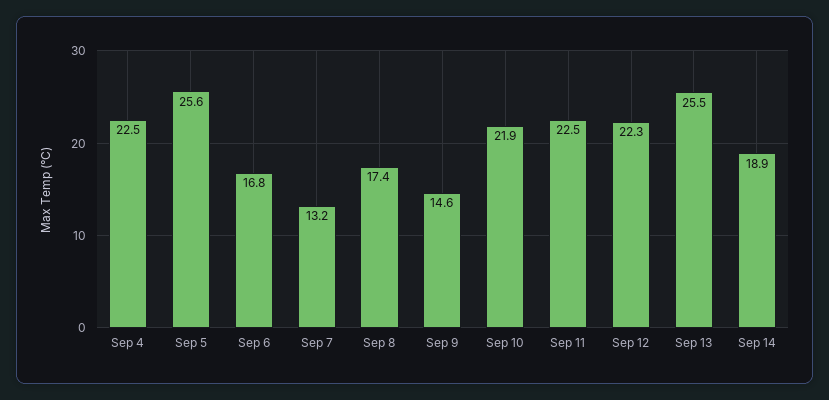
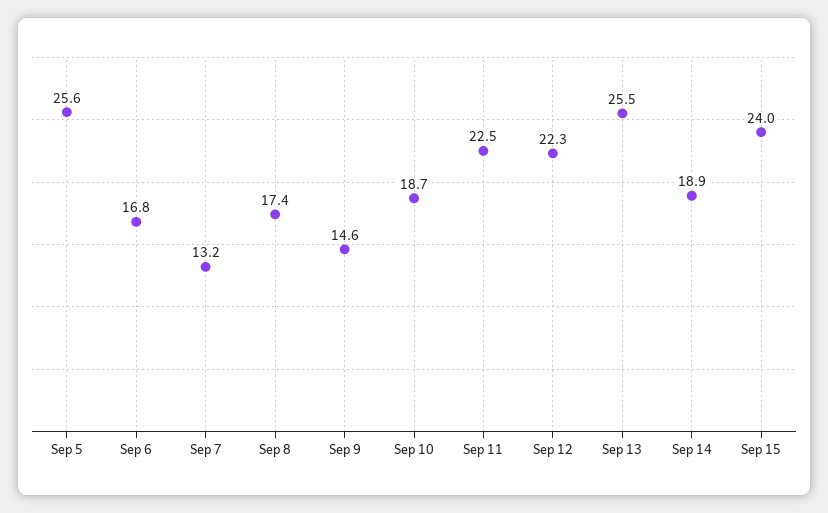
Sep 4: 22.5 -> none
Sep 10: 21.9 -> 18.7
Sep 15: none -> 24

